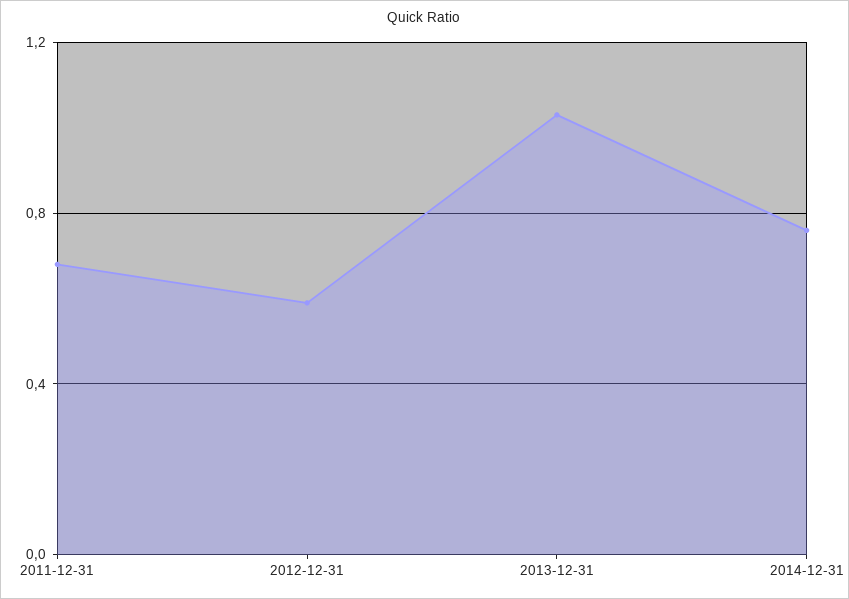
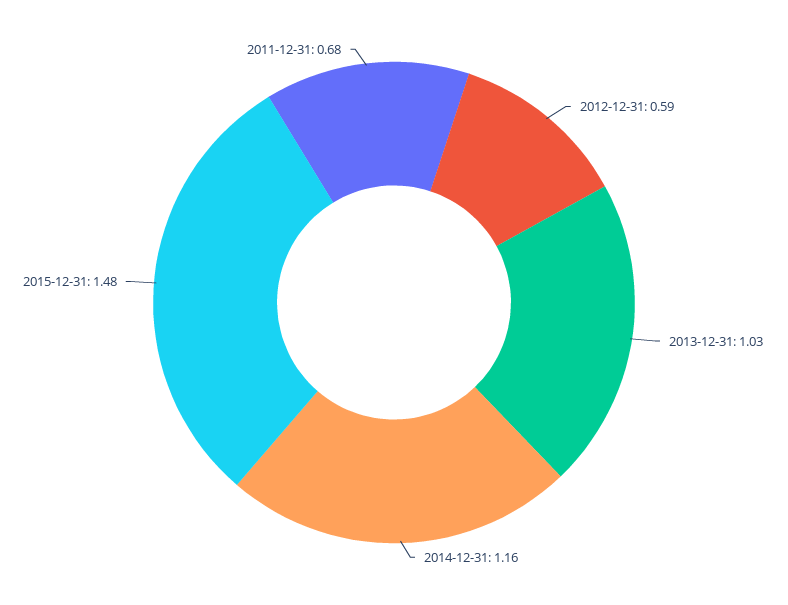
2014-12-31: 0.75 -> 1.16
2015-12-31: none -> 1.48

